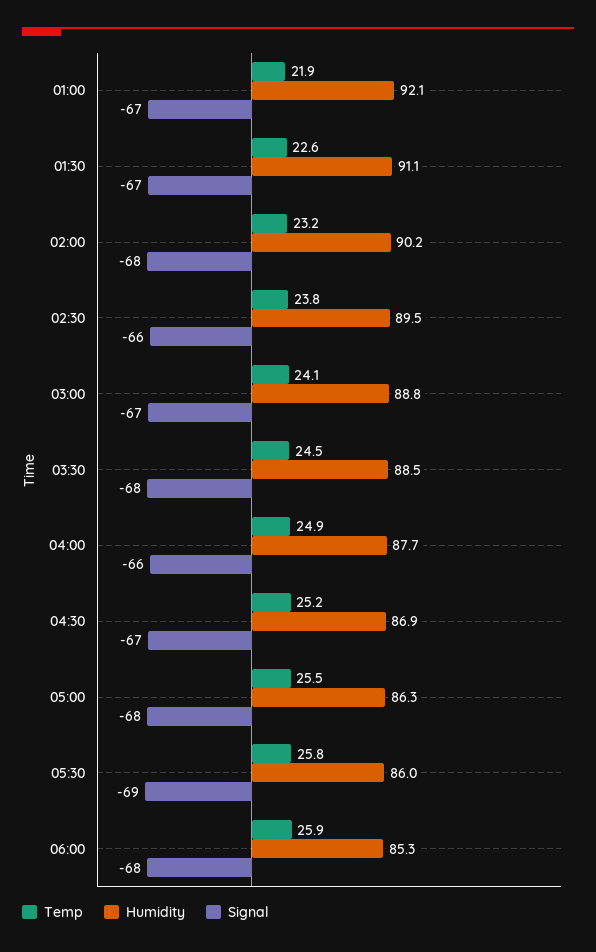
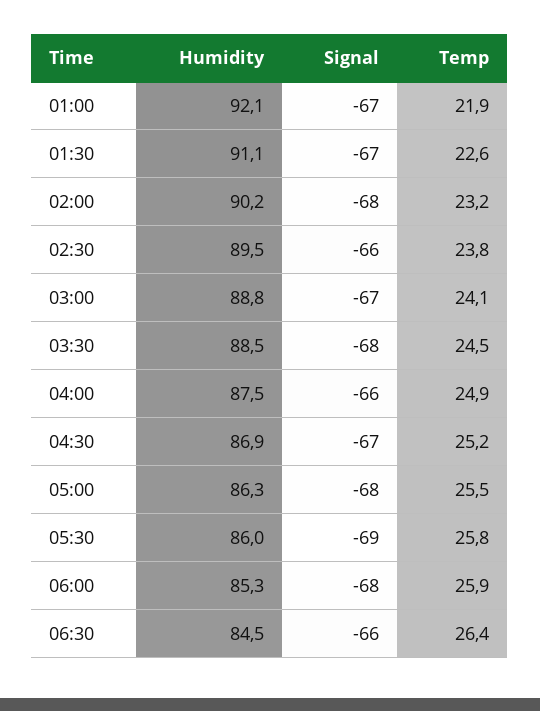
Humidity, 04:00: 87.7 -> 87.5
Humidity, 06:30: none -> 84.5
Signal, 06:30: none -> -66
Temp, 06:30: none -> 26.4

